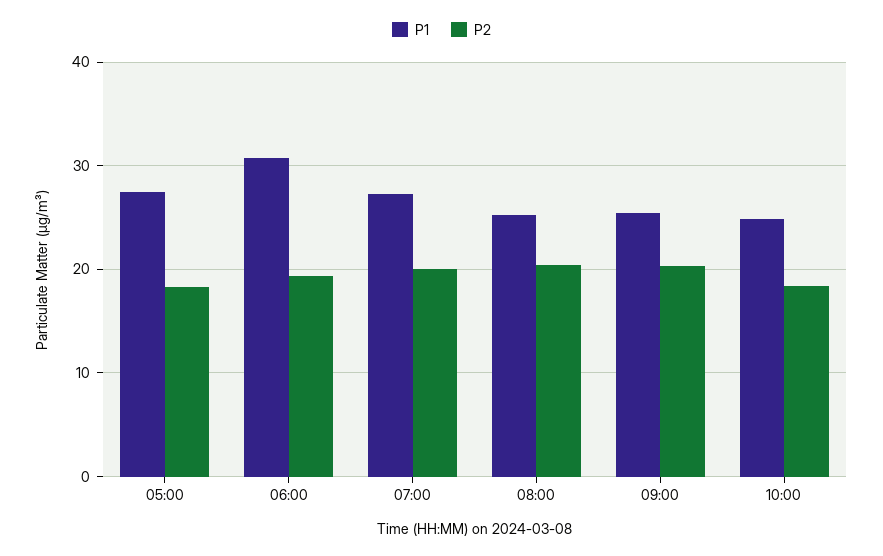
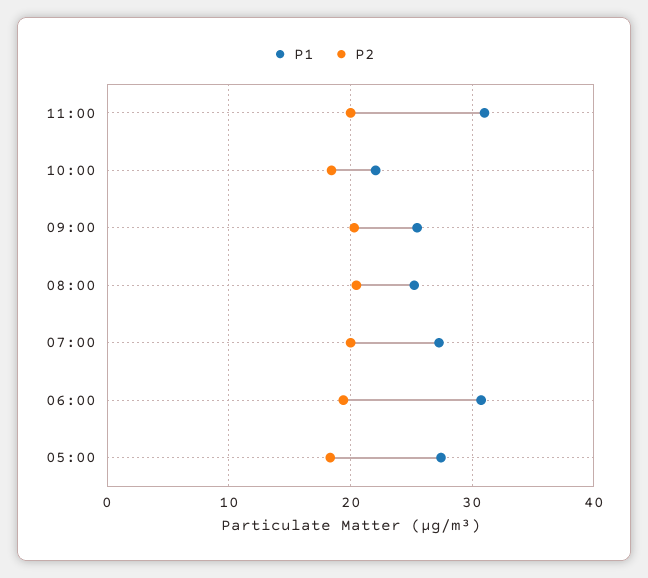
P1, 10:00: 25 -> 22
P1, 11:00: none -> 31
P2, 11:00: none -> 20

